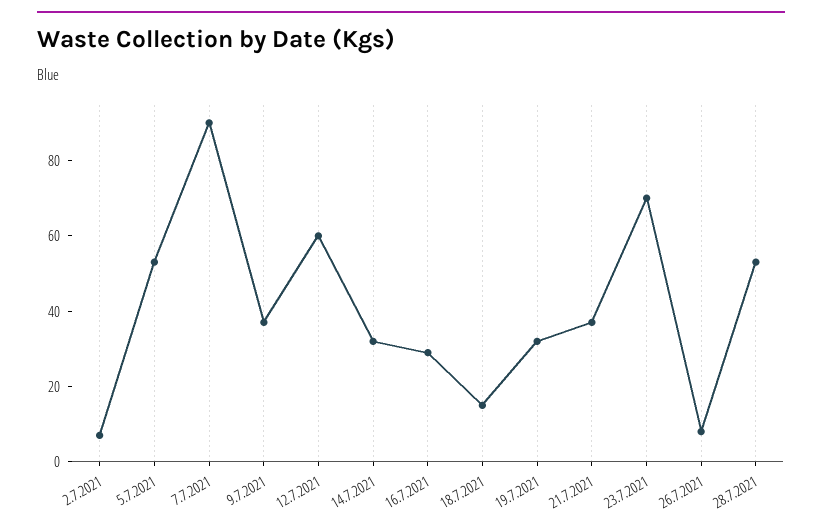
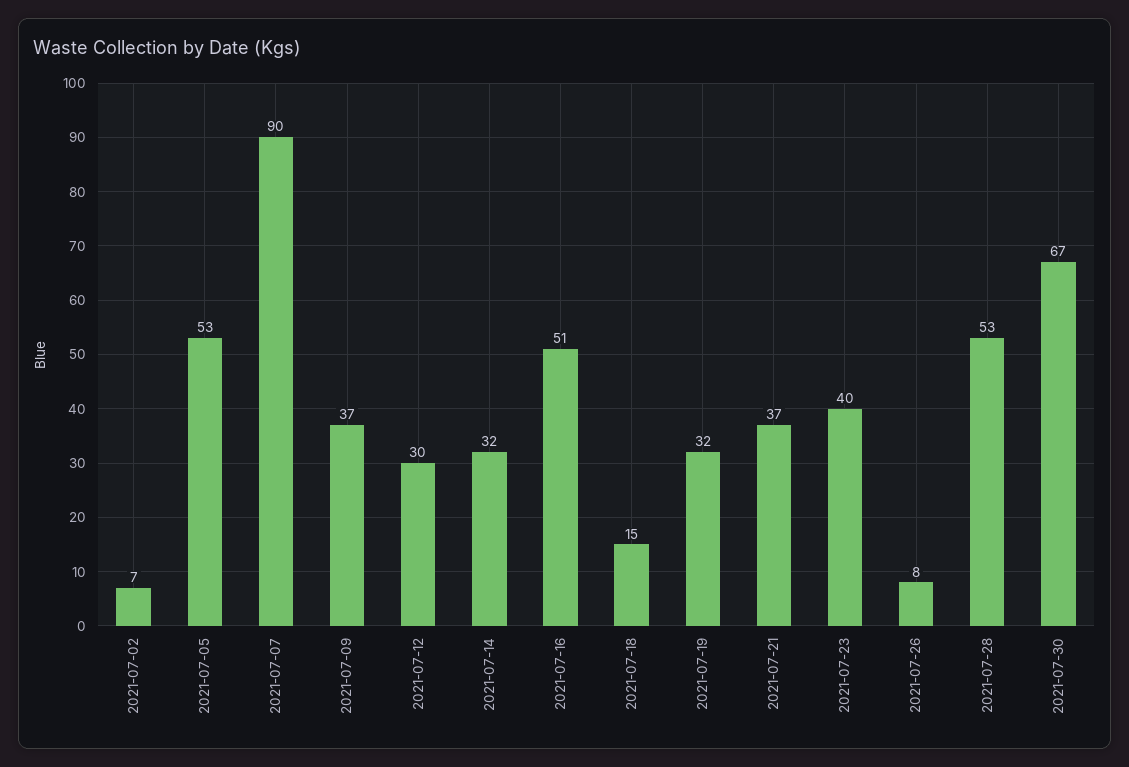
12.7.2021: 60 -> 30
16.7.2021: 30 -> 51
23.7.2021: 70 -> 40
2021-07-30: none -> 67

